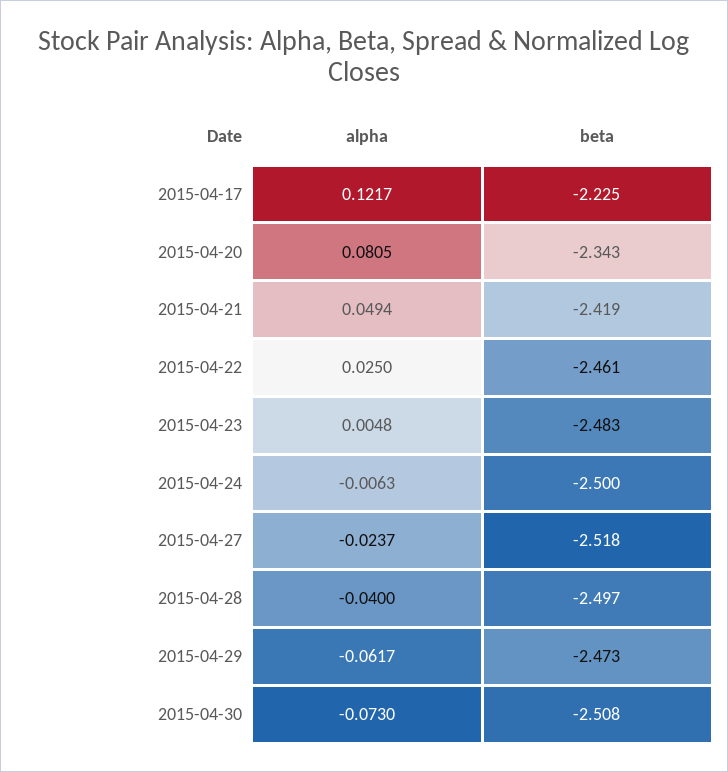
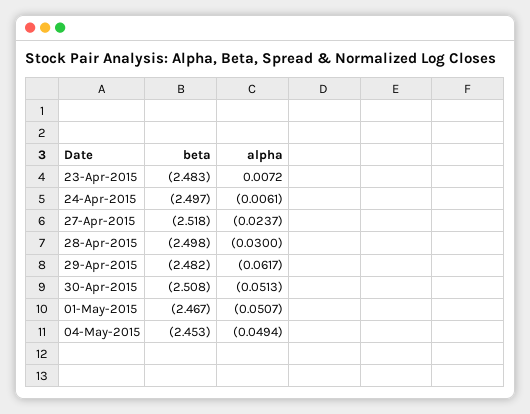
alpha, 2015-04-17: 0.1217 -> none
beta, 2015-04-17: -2.225 -> none
alpha, 2015-04-20: 0.0805 -> none
beta, 2015-04-20: -2.343 -> none
alpha, 2015-04-21: 0.0494 -> none
beta, 2015-04-21: -2.419 -> none
alpha, 2015-04-22: 0.025 -> none
beta, 2015-04-22: -2.461 -> none
alpha, 2015-04-23: 0.0048 -> 0.0072
alpha, 2015-04-24: -0.0063 -> -0.0061
beta, 2015-04-24: -2.5 -> -2.497
alpha, 2015-04-28: -0.04 -> -0.03
beta, 2015-04-28: -2.497 -> -2.498
beta, 2015-04-29: -2.473 -> -2.482
alpha, 2015-04-30: -0.073 -> -0.0513
beta, 01-May-2015: none -> -2.467
alpha, 01-May-2015: none -> -0.0507
beta, 04-May-2015: none -> -2.453
alpha, 04-May-2015: none -> -0.0494

